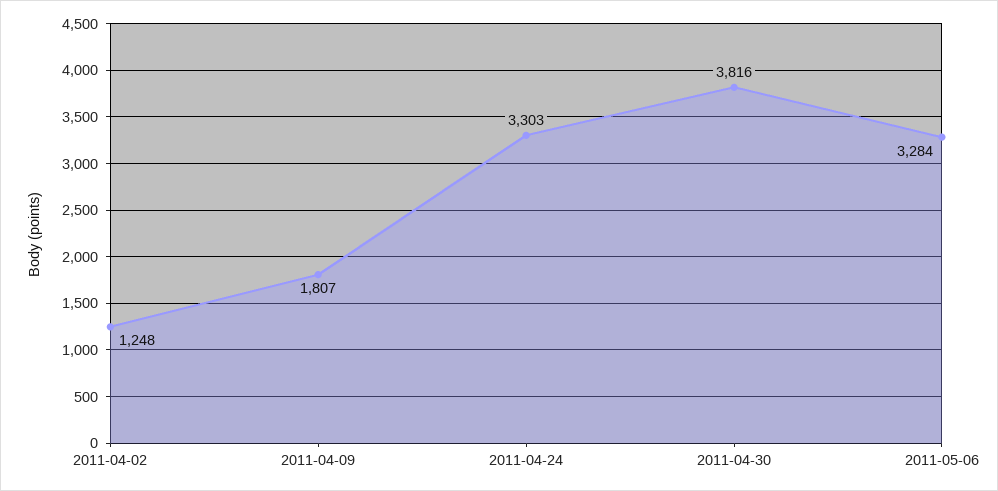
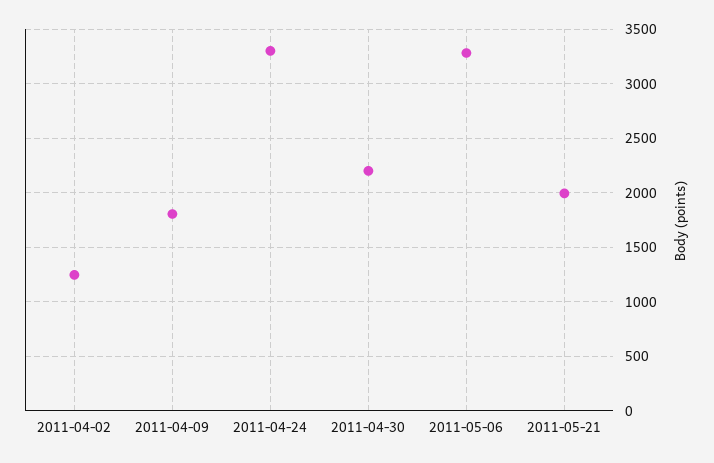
2011-04-30: 3816 -> 2200
2011-05-21: none -> 2000

